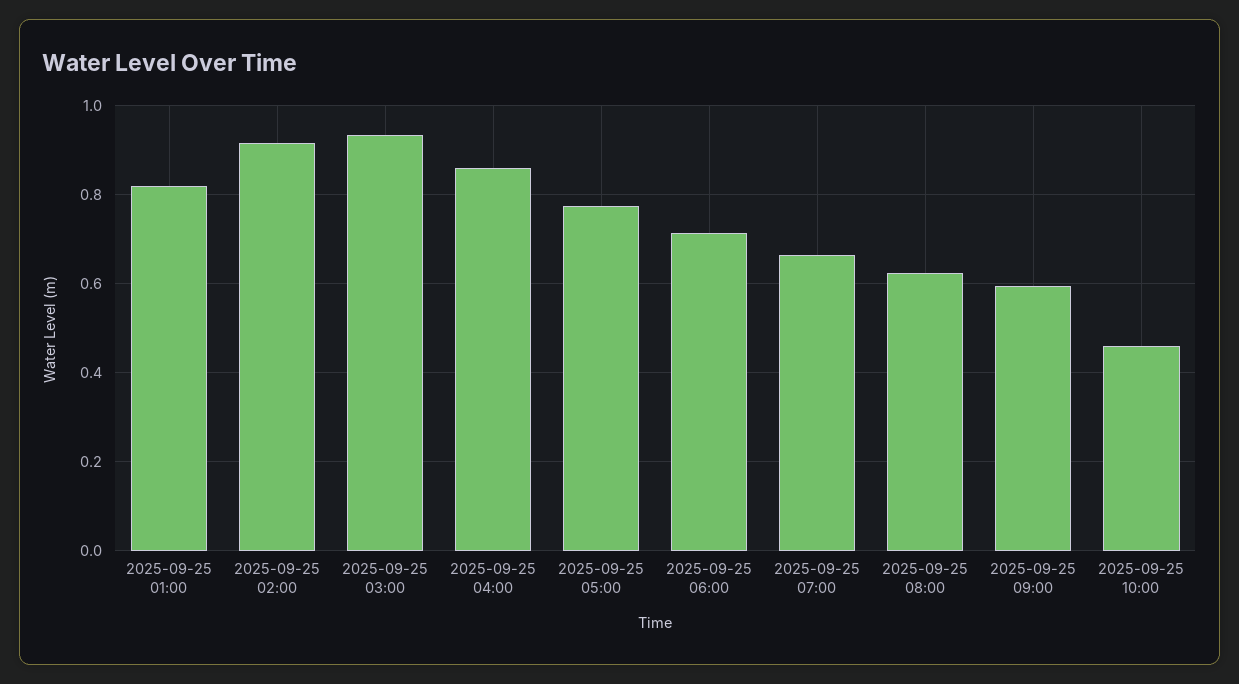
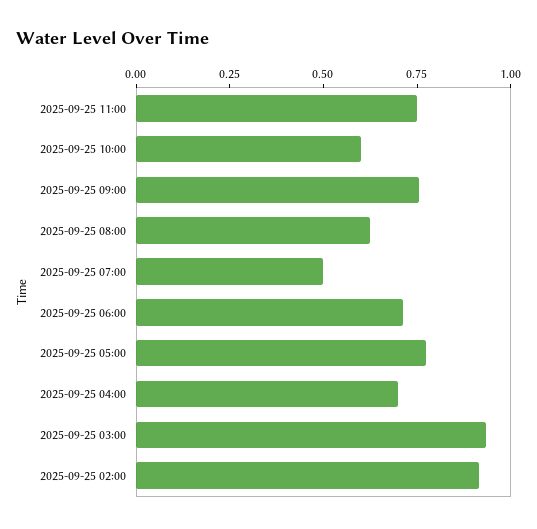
2025-09-25 01:00: 0.82 -> none
2025-09-25 04:00: 0.86 -> 0.7
2025-09-25 07:00: 0.66 -> 0.5
2025-09-25 09:00: 0.6 -> 0.75
2025-09-25 10:00: 0.46 -> 0.6
2025-09-25 11:00: none -> 0.75

